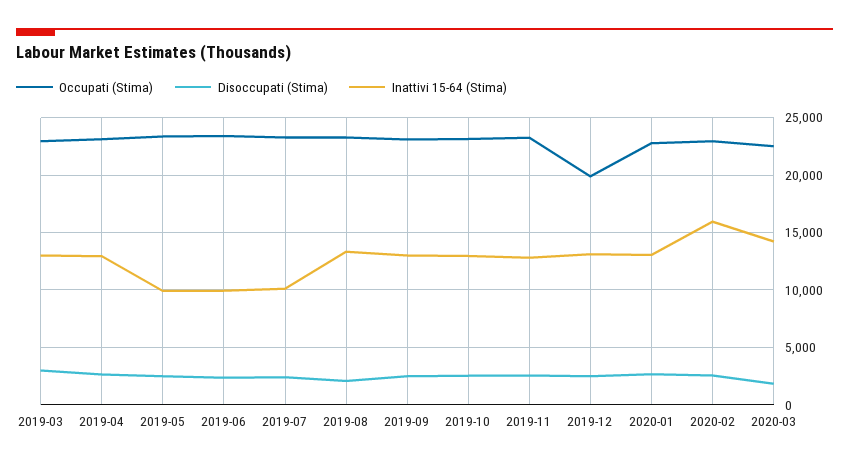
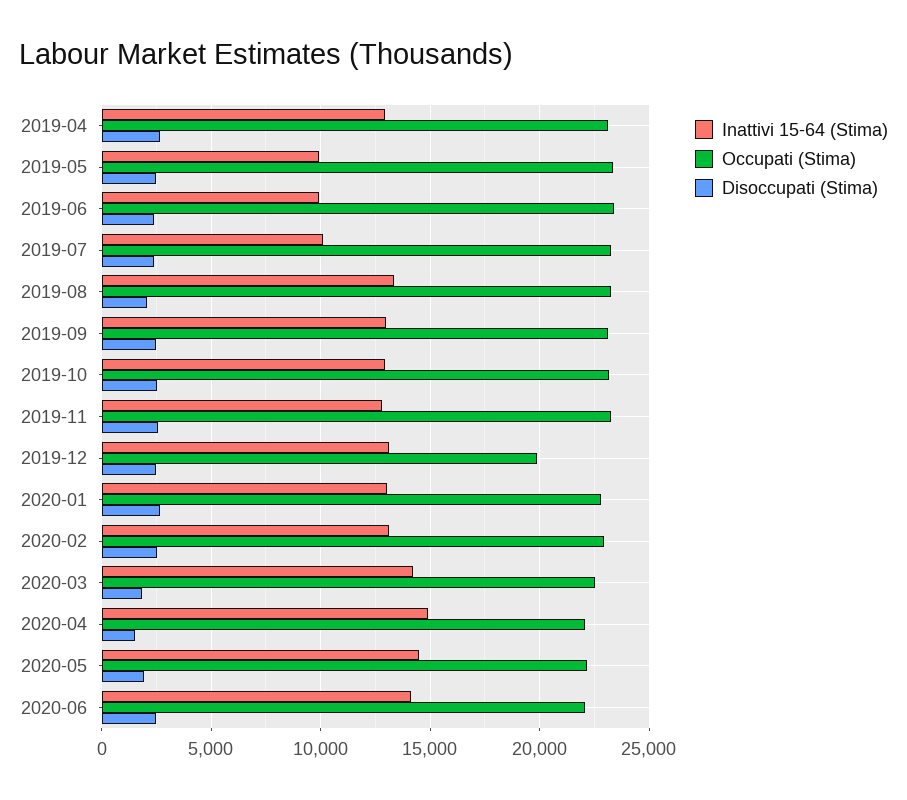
Occupati (Stima), 2019-03: 23000 -> none
Disoccupati (Stima), 2019-03: 3000 -> none
Inattivi 15-64 (Stima), 2019-03: 13000 -> none
Inattivi 15-64 (Stima), 2020-02: 16000 -> 13000
Inattivi 15-64 (Stima), 2020-04: none -> 15000
Occupati (Stima), 2020-04: none -> 22000
Disoccupati (Stima), 2020-04: none -> 1500
Inattivi 15-64 (Stima), 2020-05: none -> 14500
Occupati (Stima), 2020-05: none -> 22000
Disoccupati (Stima), 2020-05: none -> 2000
Inattivi 15-64 (Stima), 2020-06: none -> 14000
Occupati (Stima), 2020-06: none -> 22000
Disoccupati (Stima), 2020-06: none -> 2500

